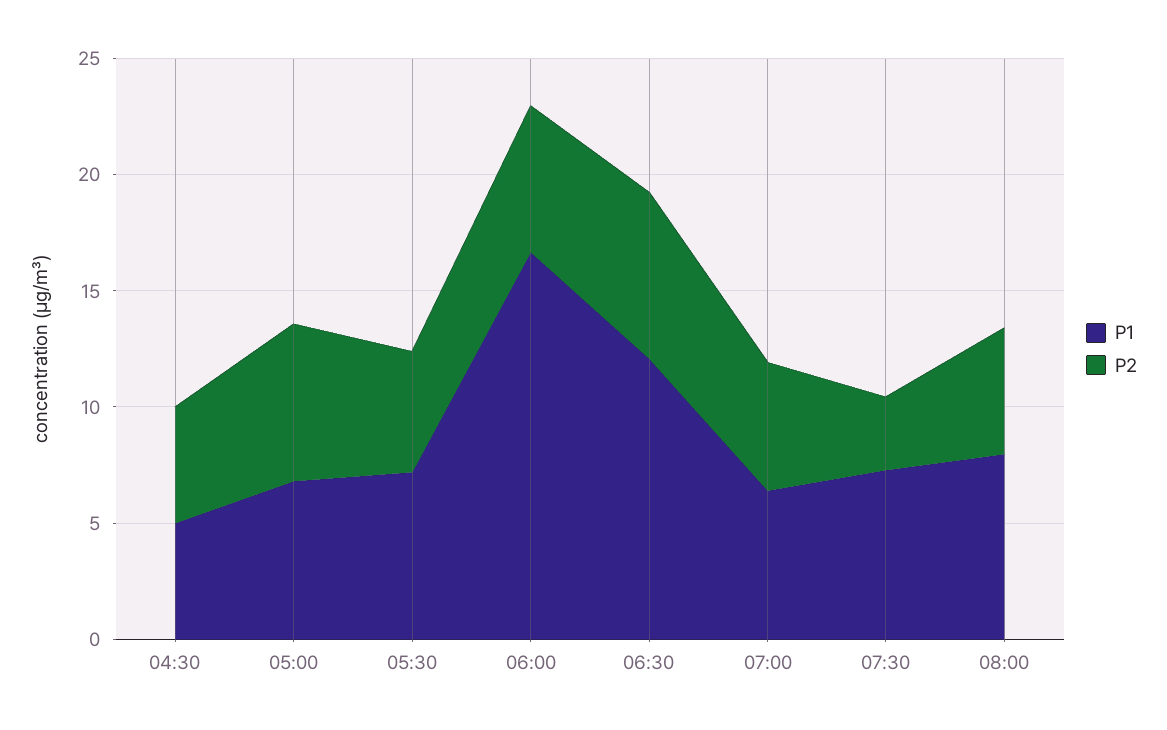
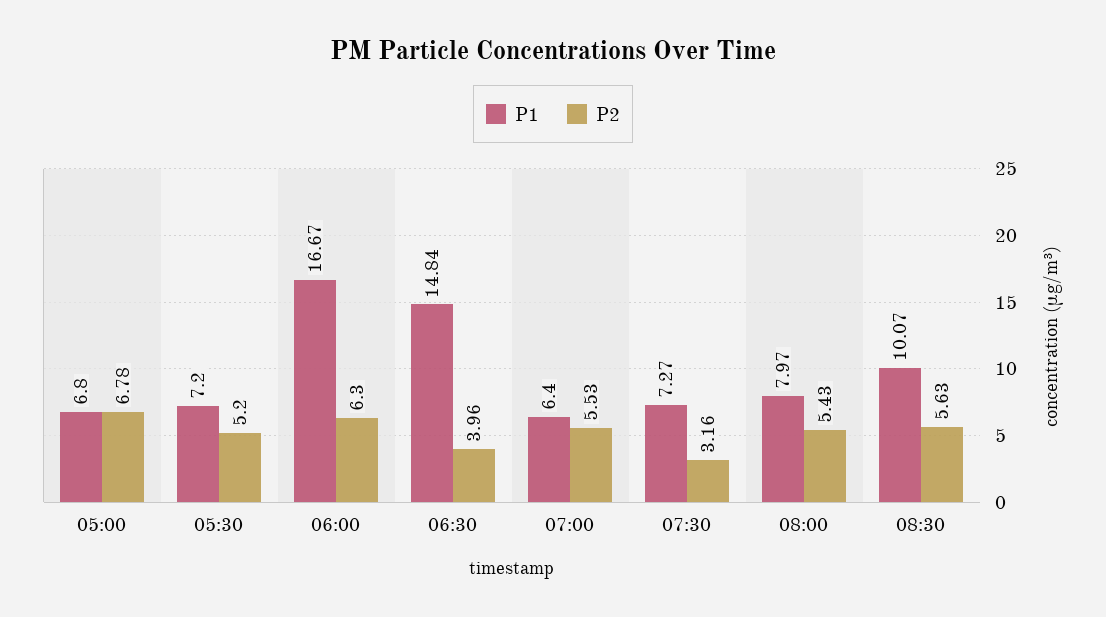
P1, 04:30: 5 -> none
P2, 04:30: 5 -> none
P1, 06:30: 12 -> 14.84
P2, 06:30: 7 -> 3.96
P1, 08:30: none -> 10.07
P2, 08:30: none -> 5.63

